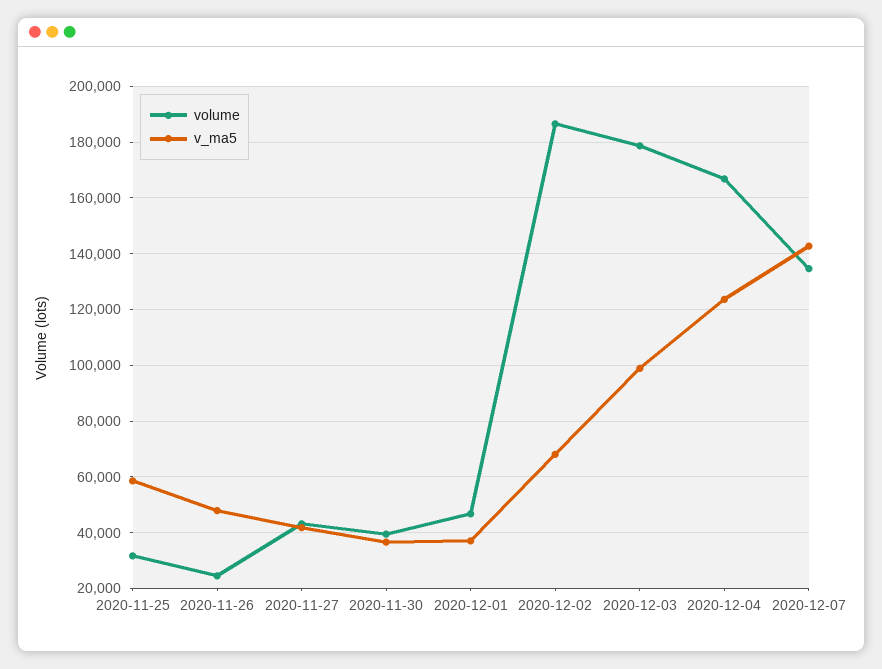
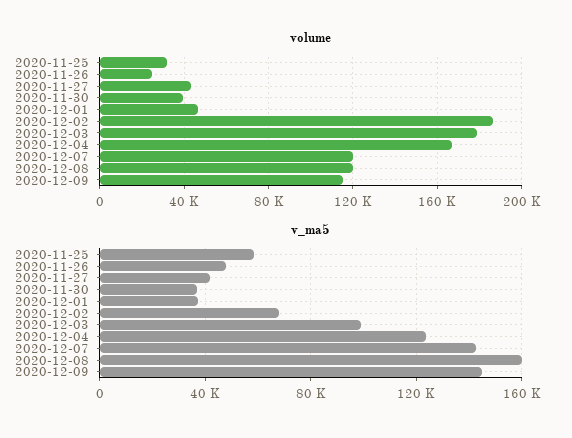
volume, 2020-12-07: 135000 -> 120000
volume, 2020-12-08: none -> 120000
volume, 2020-12-09: none -> 115000
v_ma5, 2020-12-08: none -> 160000
v_ma5, 2020-12-09: none -> 145000

